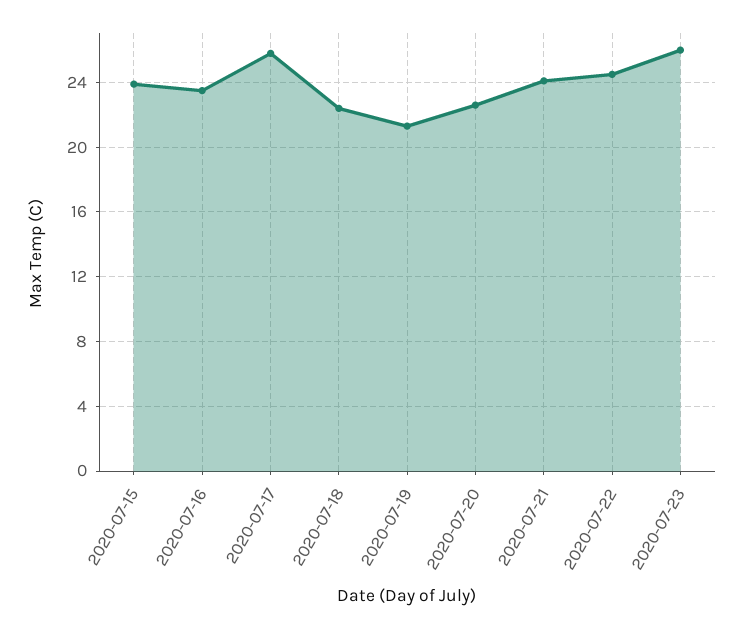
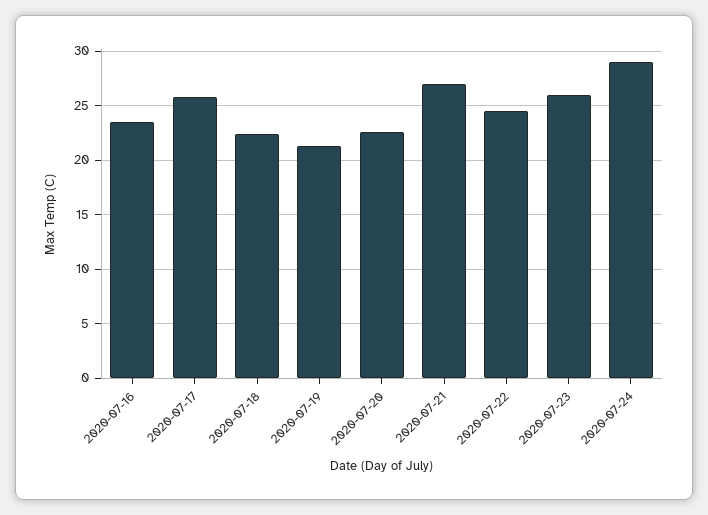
2020-07-15: 24 -> none
2020-07-21: 24 -> 27
2020-07-24: none -> 29

